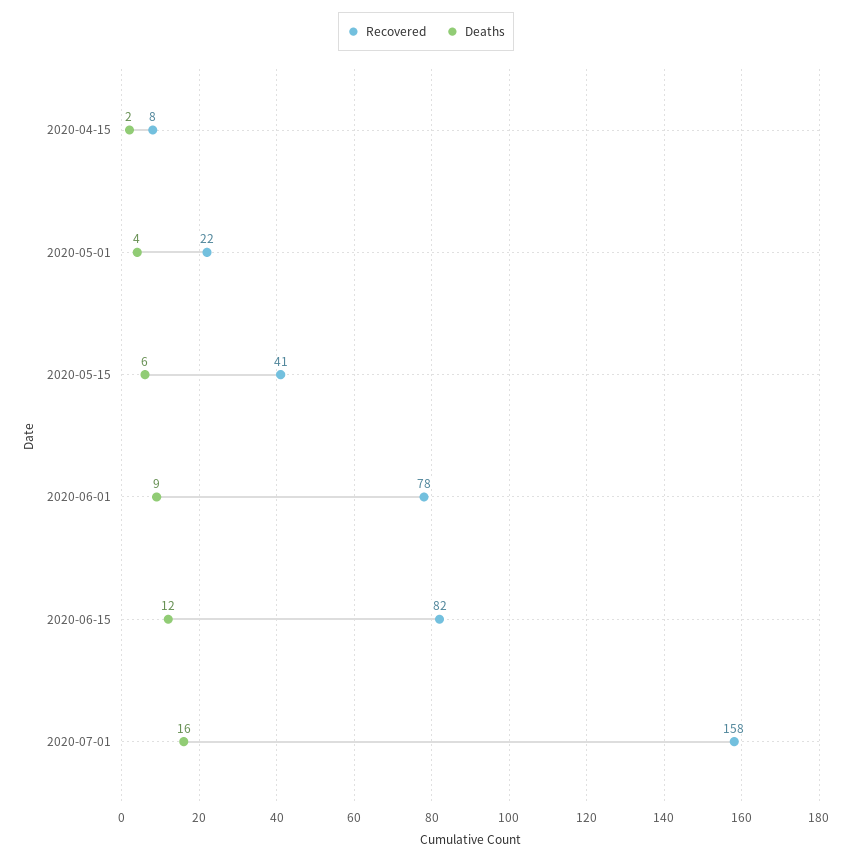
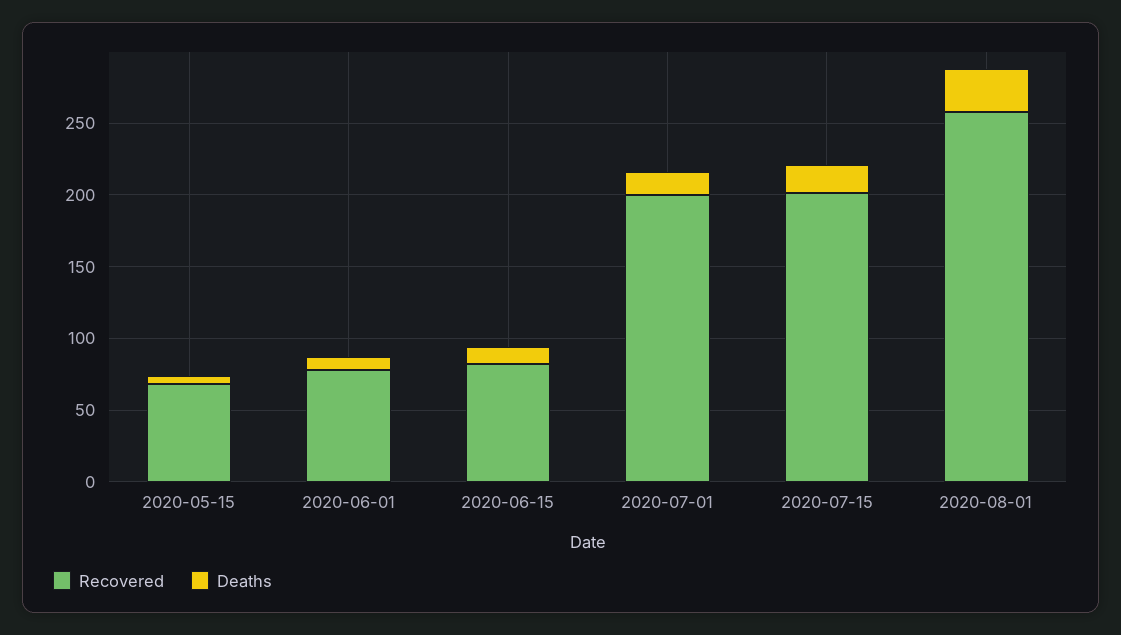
Recovered, 2020-04-15: 8 -> none
Deaths, 2020-04-15: 2 -> none
Recovered, 2020-05-01: 22 -> none
Deaths, 2020-05-01: 4 -> none
Recovered, 2020-05-15: 41 -> 70
Recovered, 2020-07-01: 158 -> 200
Recovered, 2020-07-15: none -> 200
Deaths, 2020-07-15: none -> 20
Recovered, 2020-08-01: none -> 260
Deaths, 2020-08-01: none -> 30

